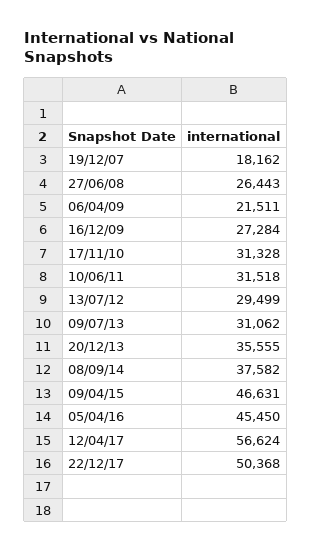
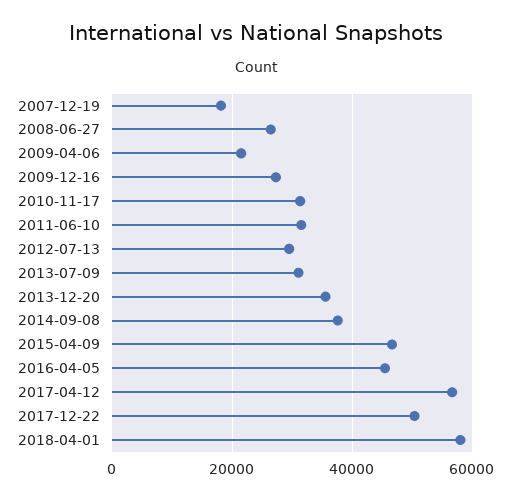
2018-04-01: none -> 58000

